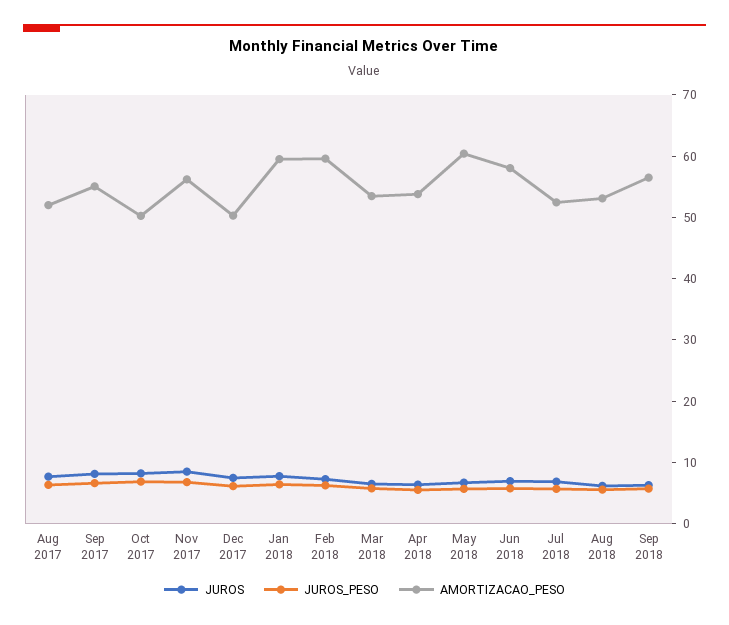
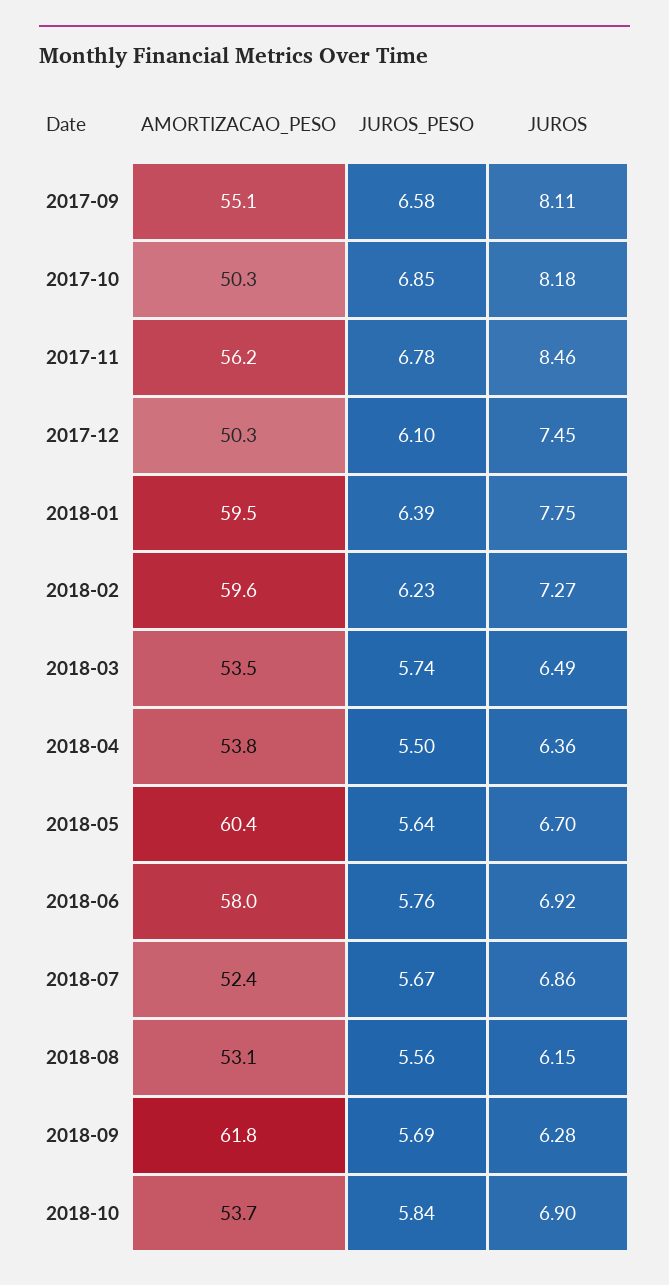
JUROS, Aug 2017: 8 -> none
JUROS_PESO, Aug 2017: 6 -> none
AMORTIZACAO_PESO, Aug 2017: 52 -> none
AMORTIZACAO_PESO, Sep 2018: 56 -> 61.8
AMORTIZACAO_PESO, 2018-10: none -> 53.7
JUROS_PESO, 2018-10: none -> 5.84
JUROS, 2018-10: none -> 6.9

